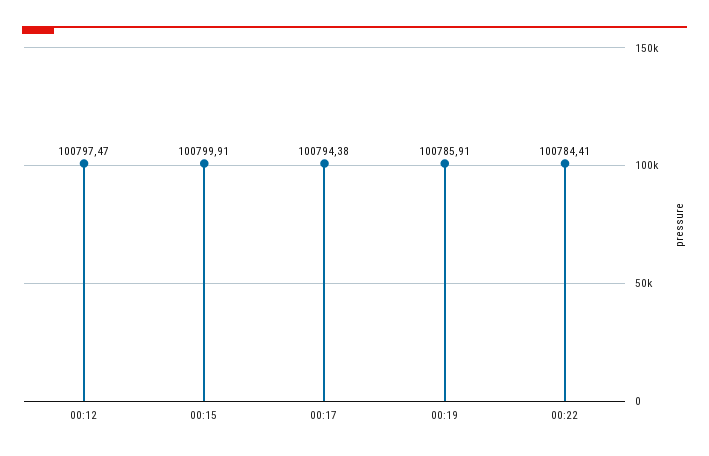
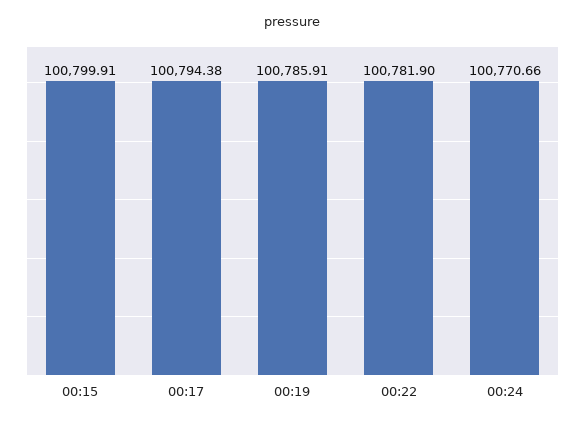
00:12: 100797.47 -> none
00:22: 100784.41 -> 100781.9
00:24: none -> 100770.66

